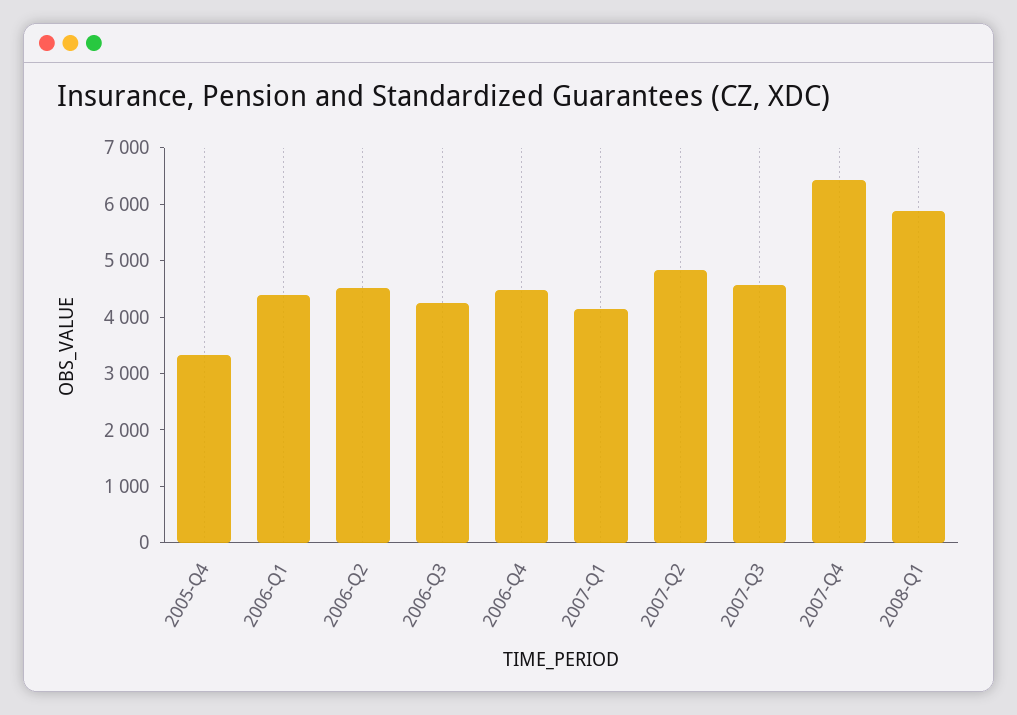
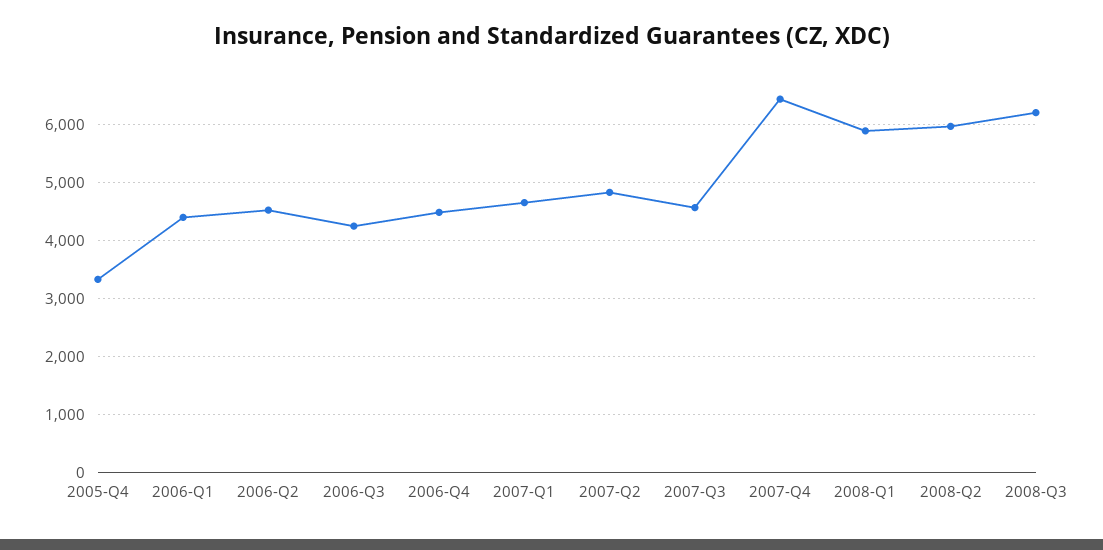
2007-Q1: 4200 -> 4600
2008-Q2: none -> 6000
2008-Q3: none -> 6200

